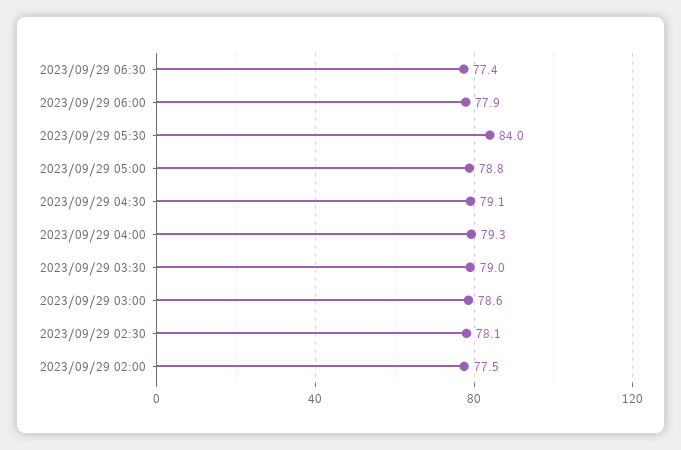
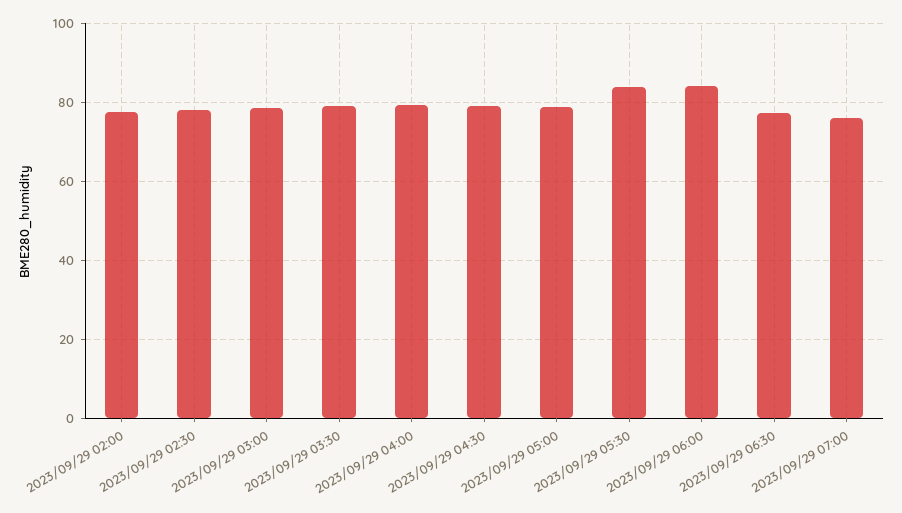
2023/09/29 06:00: 77.9 -> 84
2023/09/29 07:00: none -> 76

